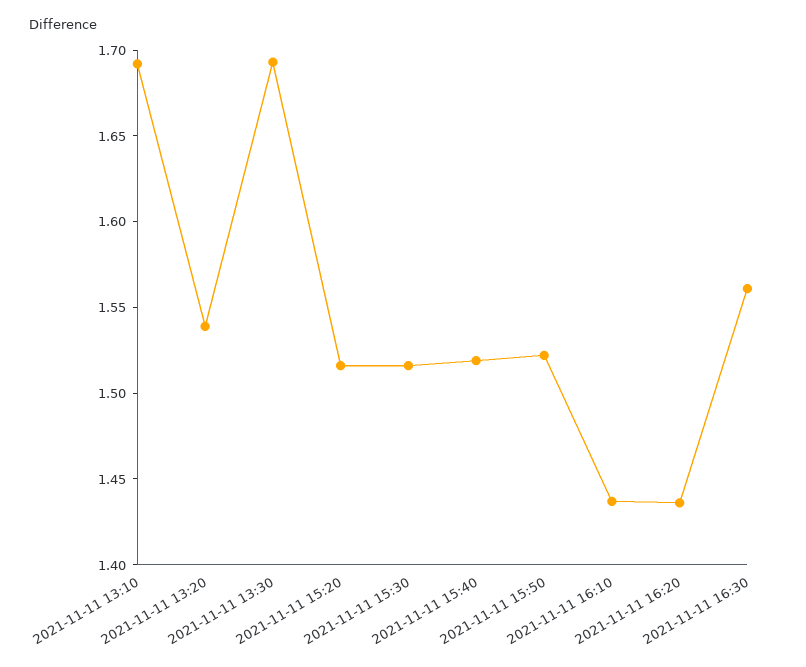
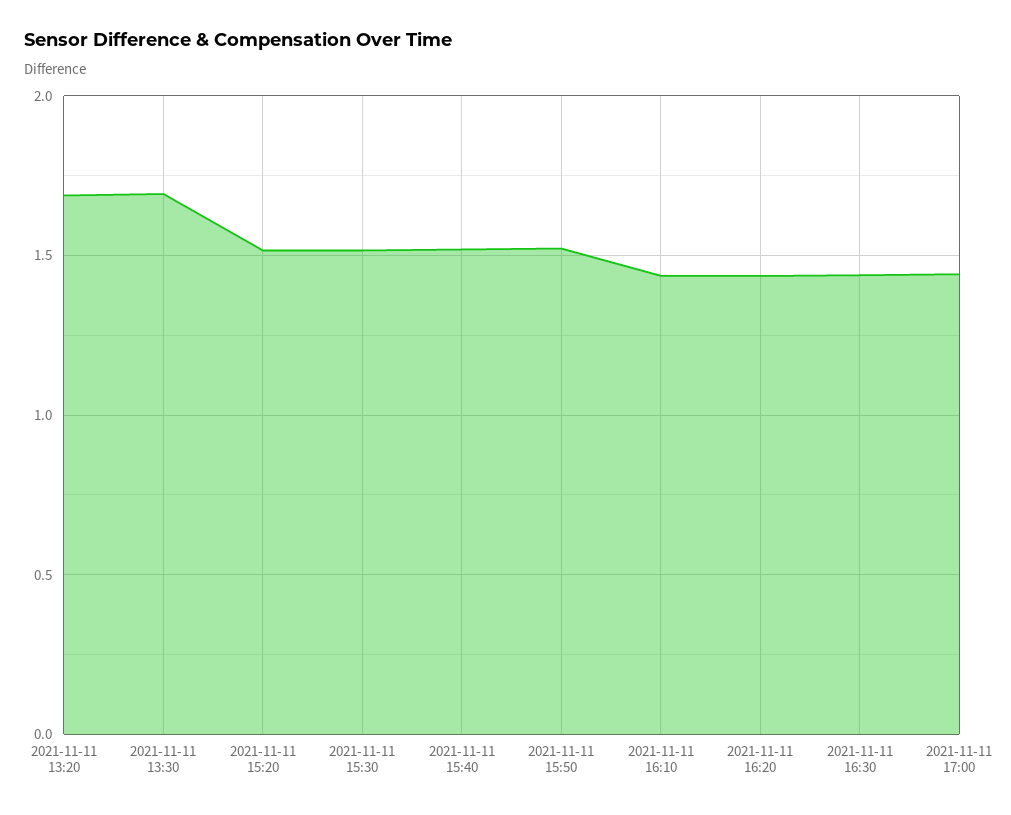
2021-11-11 13:10: 1.69 -> none
2021-11-11 13:20: 1.54 -> 1.7
2021-11-11 16:30: 1.56 -> 1.45
2021-11-11 17:00: none -> 1.45

